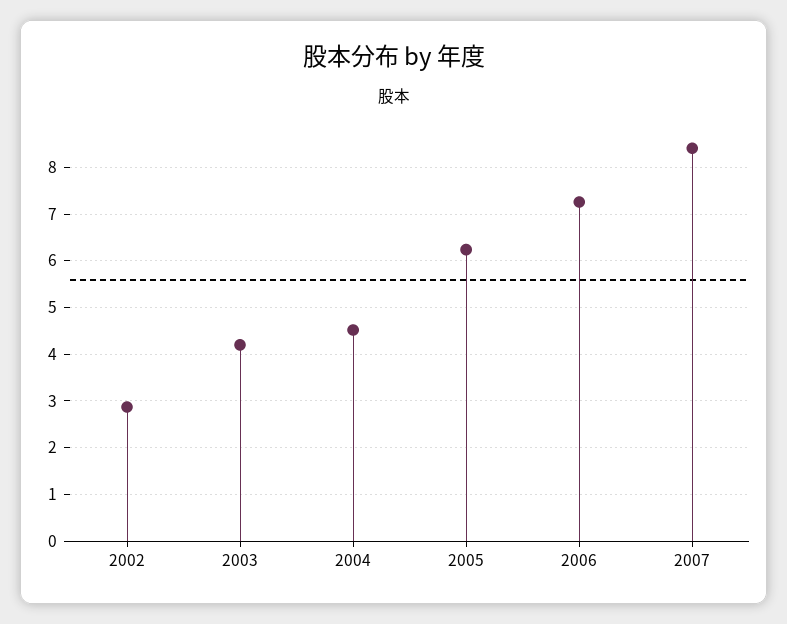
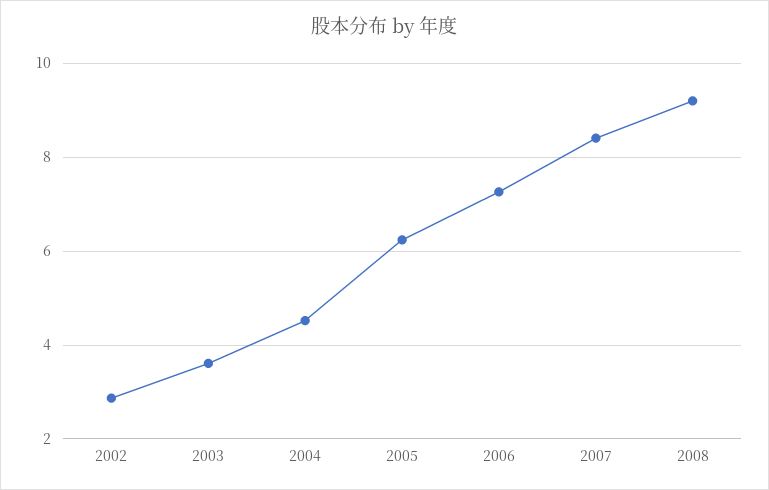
2003: 4.2 -> 3.6
2008: none -> 9.2

